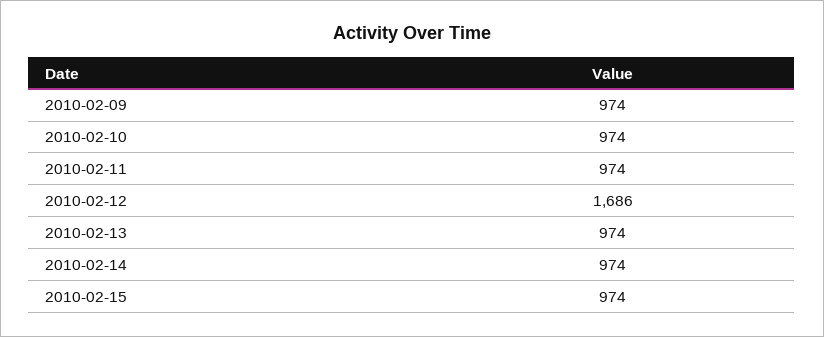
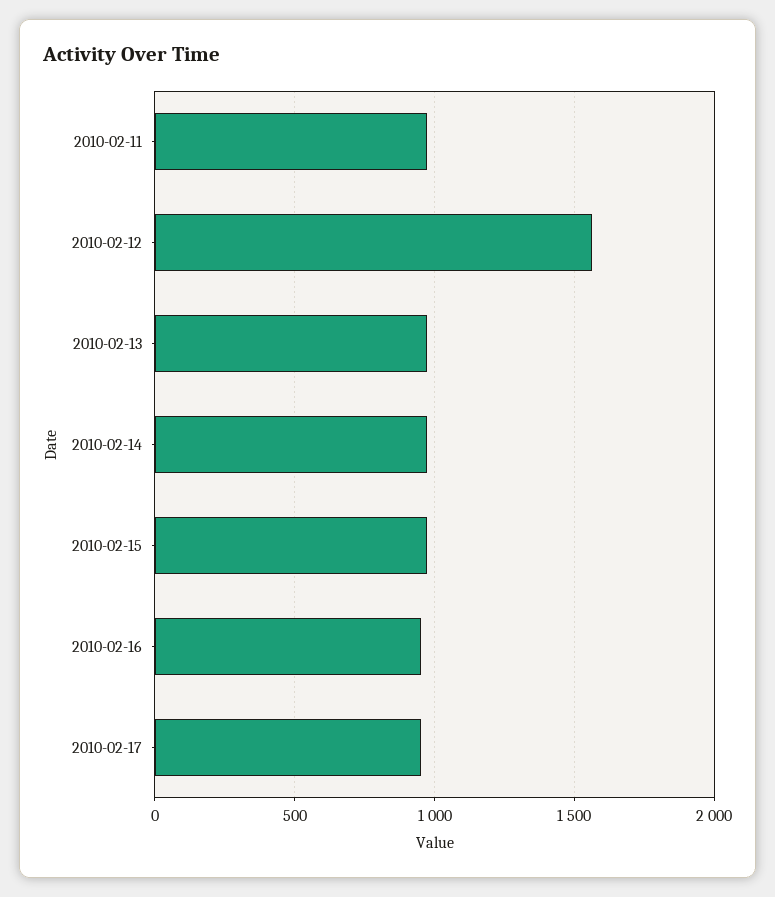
2010-02-09: 974 -> none
2010-02-10: 974 -> none
2010-02-12: 1686 -> 1550
2010-02-16: none -> 950
2010-02-17: none -> 950

